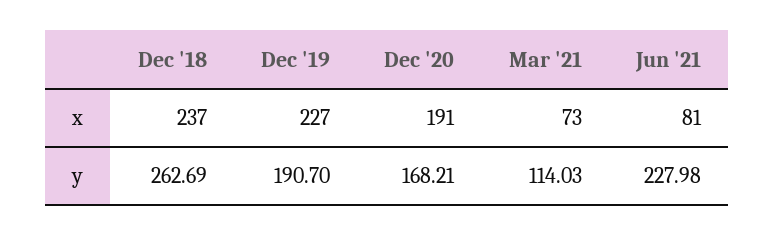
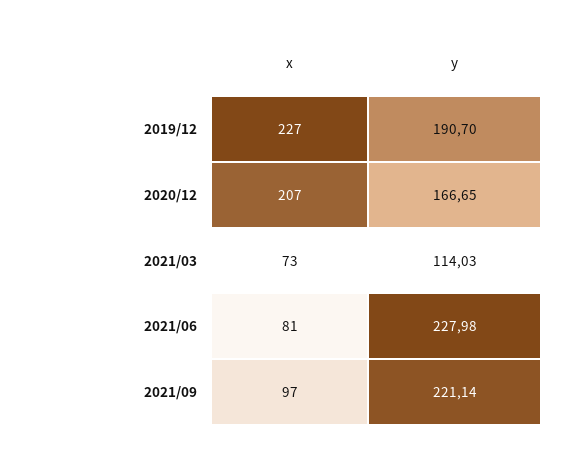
Dec '18, x: 237 -> none
Dec '20, x: 191 -> 207
Dec '18, y: 262.69 -> none
Dec '20, y: 168.21 -> 166.65
2021/09, x: none -> 97
2021/09, y: none -> 221.14

